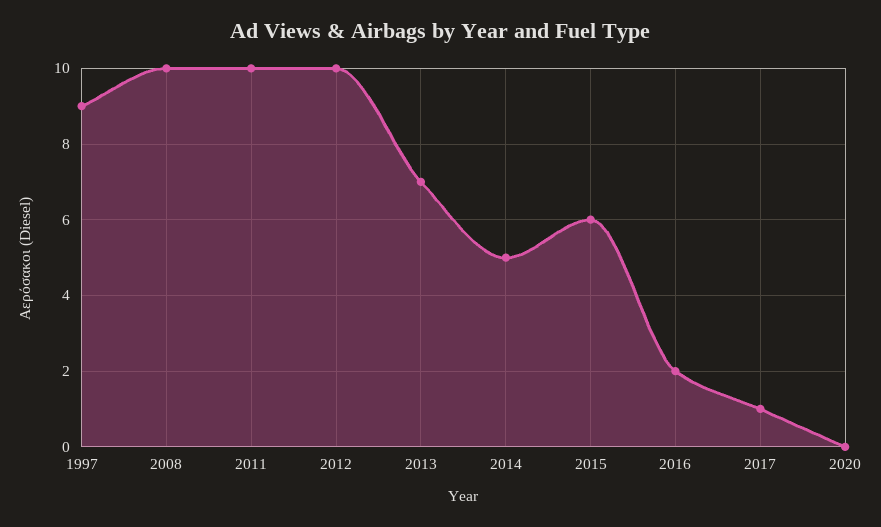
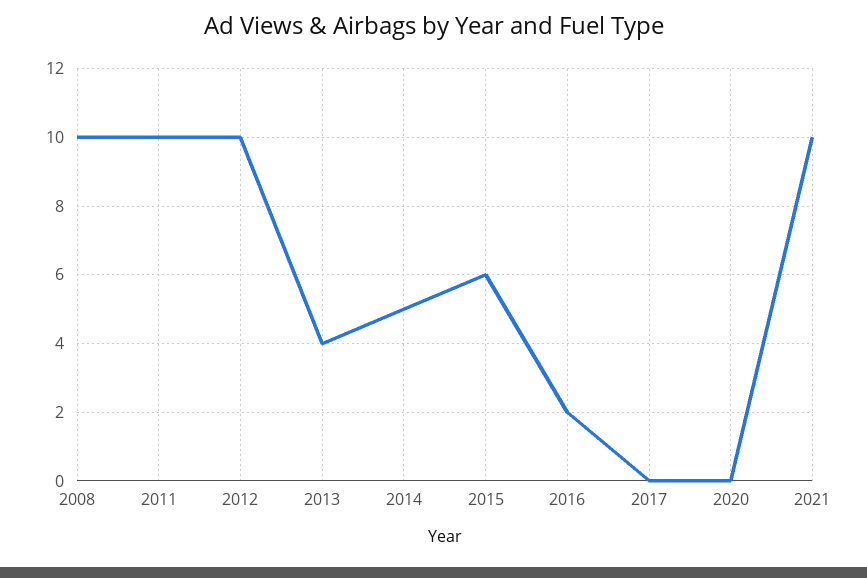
1997: 9 -> none
2013: 7 -> 4
2017: 1 -> 0
2021: none -> 10

